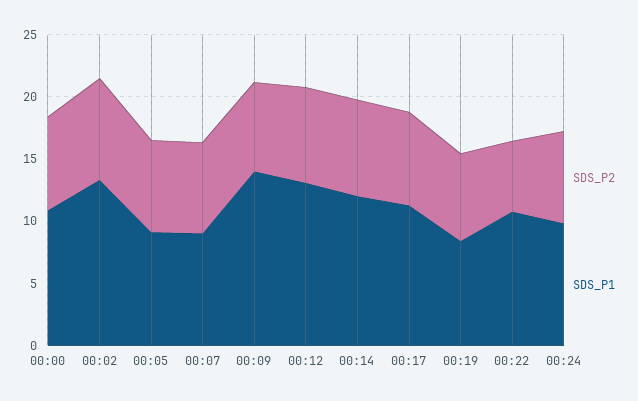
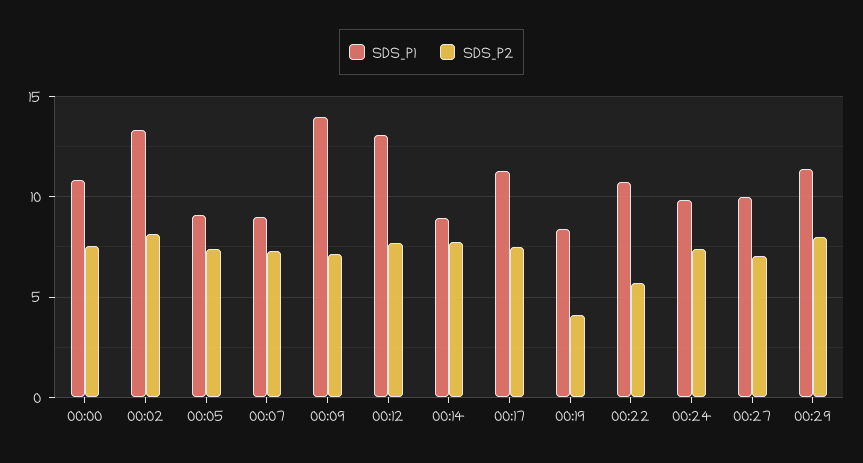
SDS_P1, 00:14: 12 -> 9
SDS_P2, 00:19: 7 -> 4
SDS_P1, 00:27: none -> 10
SDS_P2, 00:27: none -> 7
SDS_P1, 00:29: none -> 11.5
SDS_P2, 00:29: none -> 8

